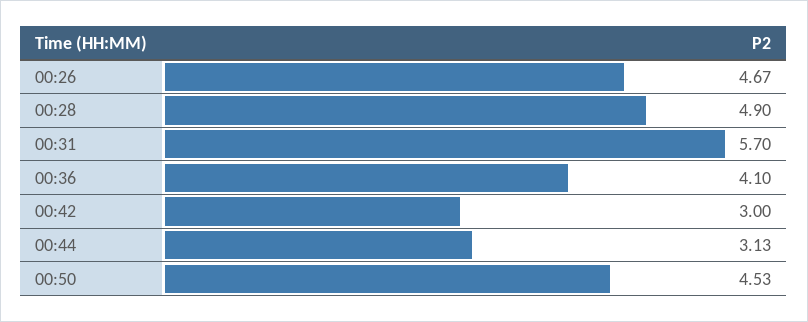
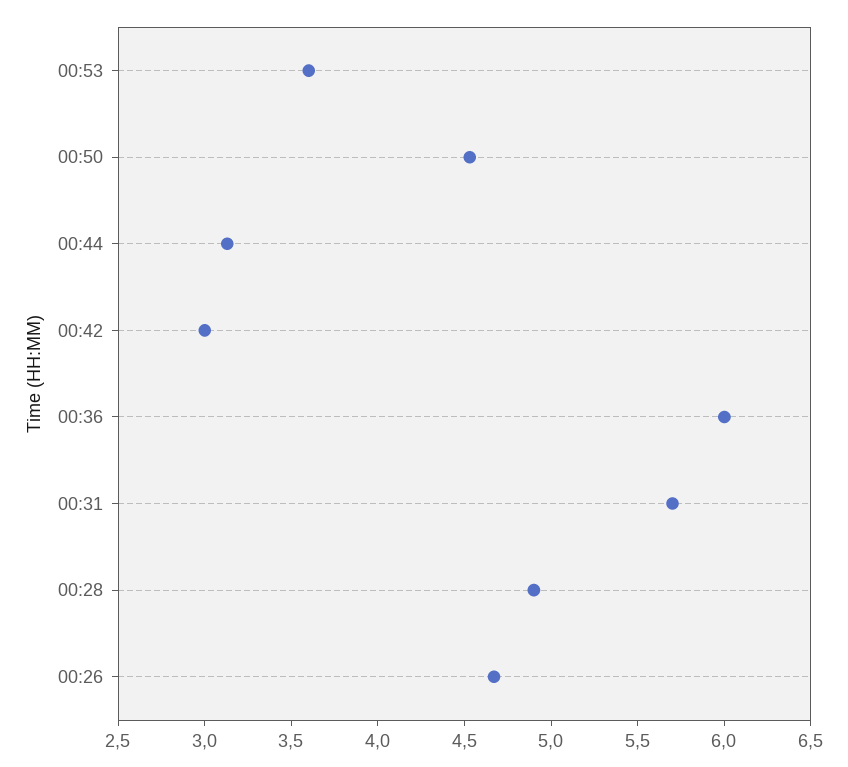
00:36: 4.1 -> 6
00:53: none -> 3.6

